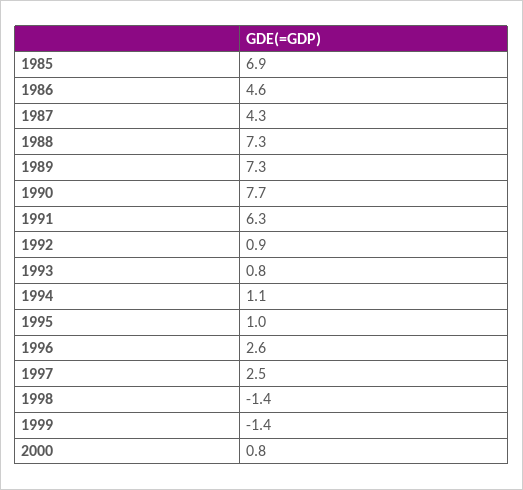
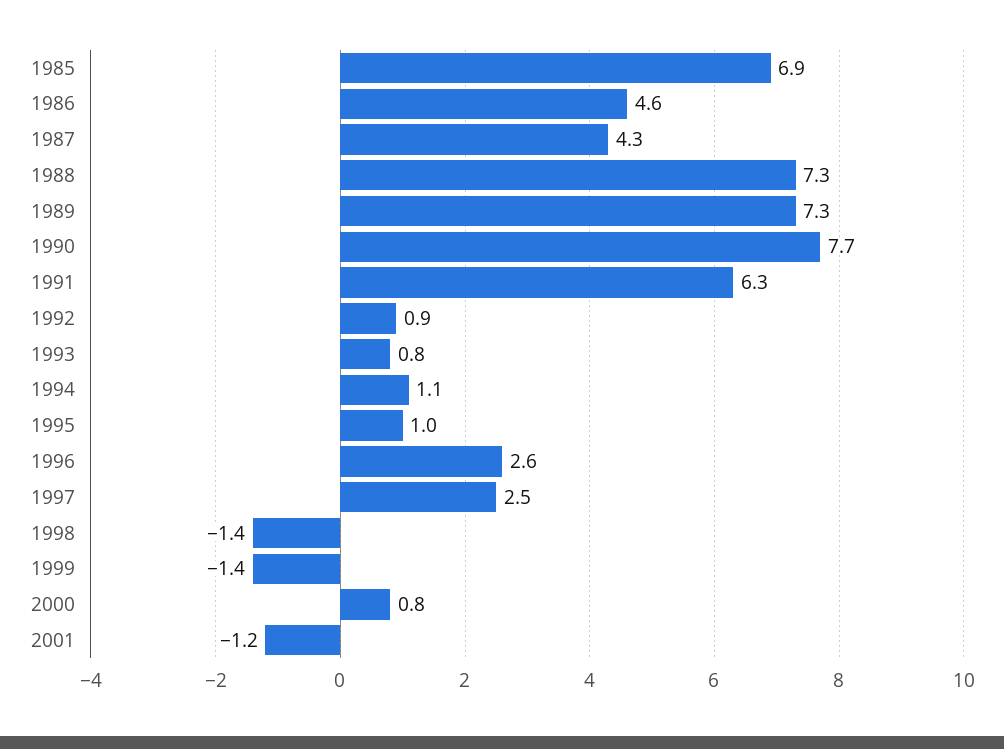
2001: none -> -1.2

